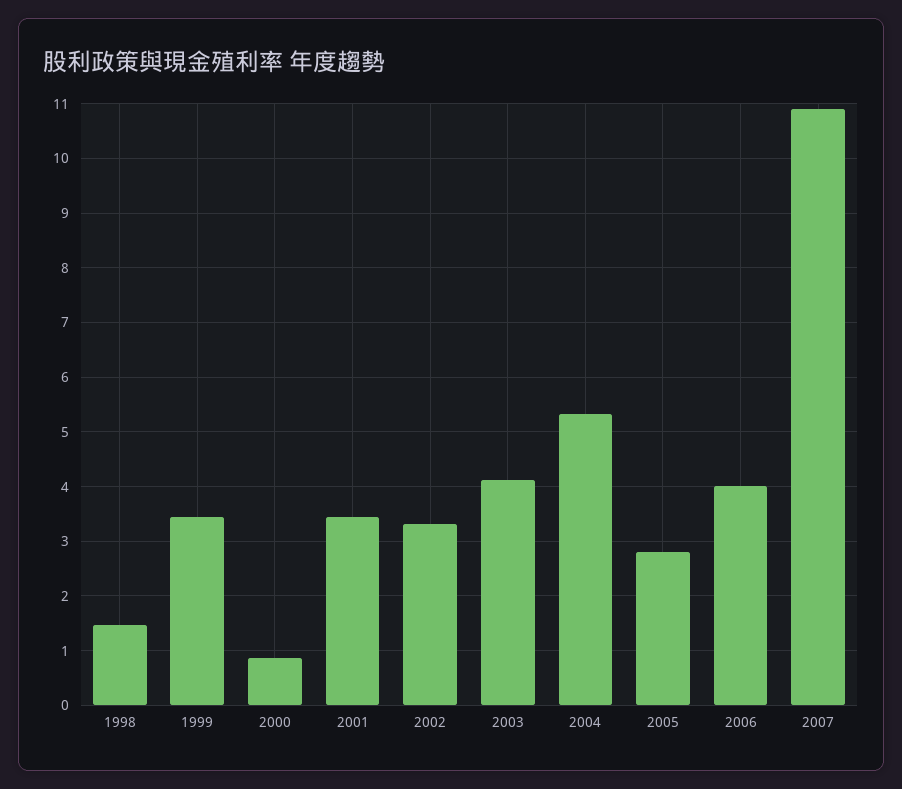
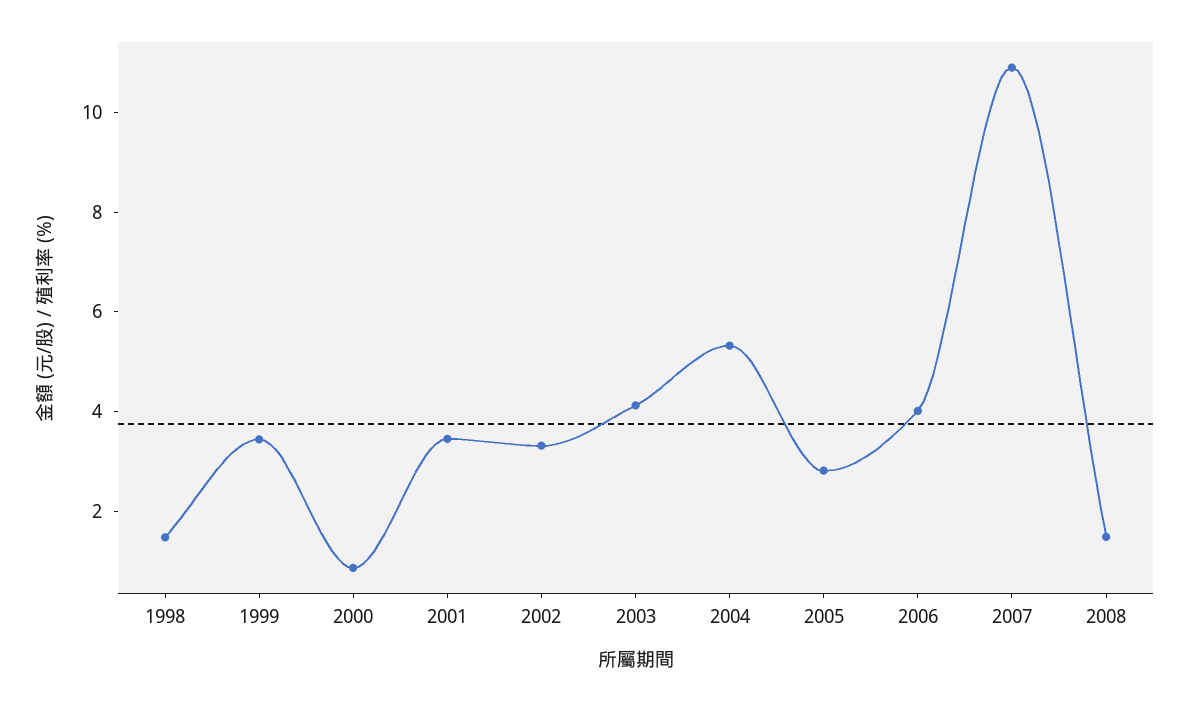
2008: none -> 1.5

